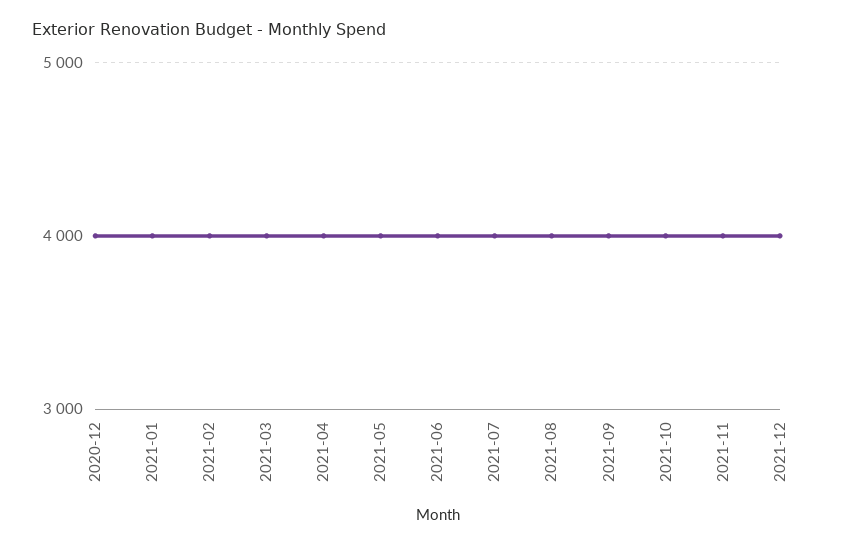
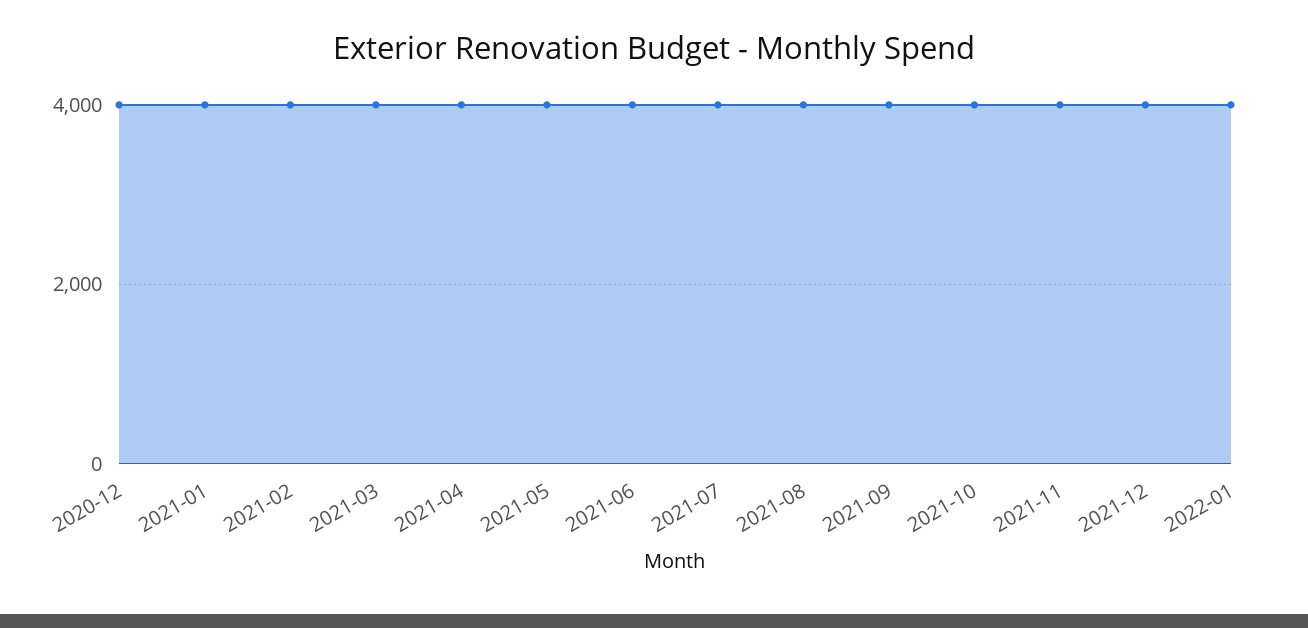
2022-01: none -> 4000

